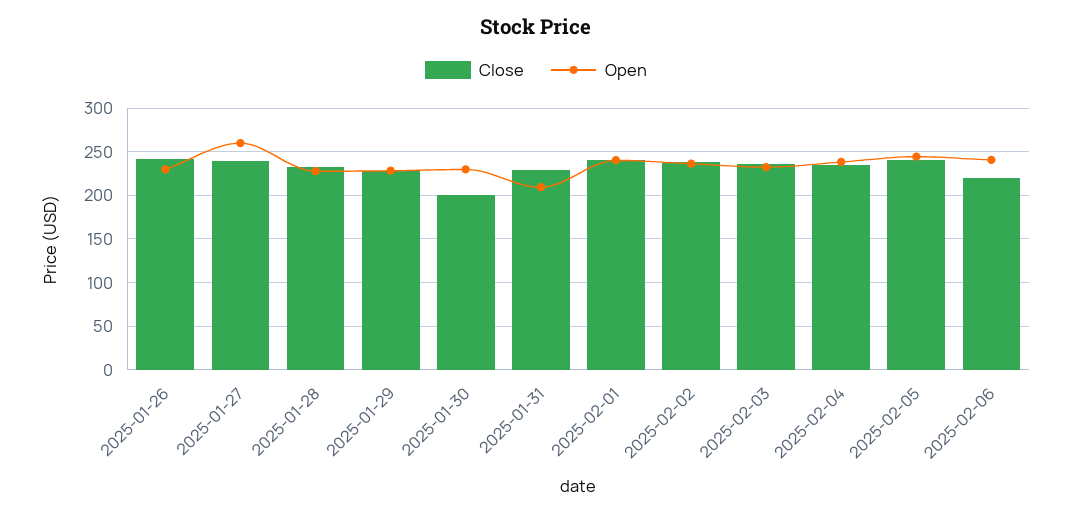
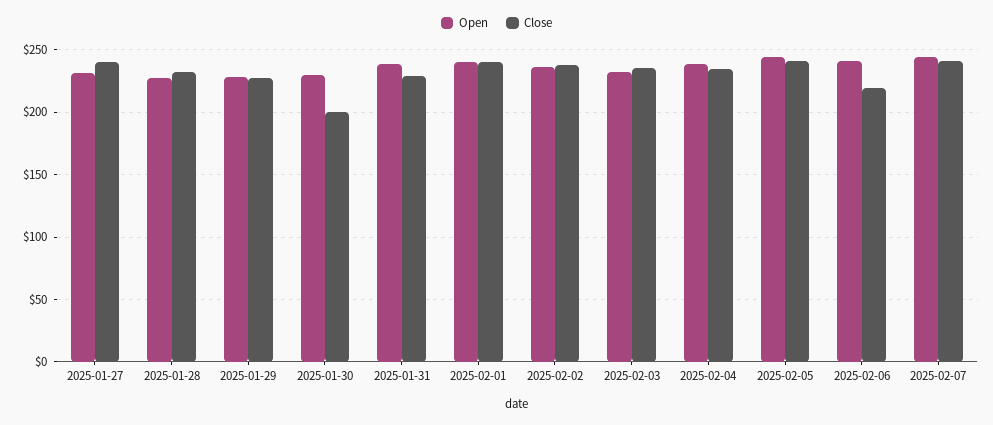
Close, 2025-01-26: 240 -> none
Open, 2025-01-26: 230 -> none
Open, 2025-01-27: 260 -> 230
Open, 2025-01-31: 210 -> 240
Open, 2025-02-07: none -> 245
Close, 2025-02-07: none -> 240

